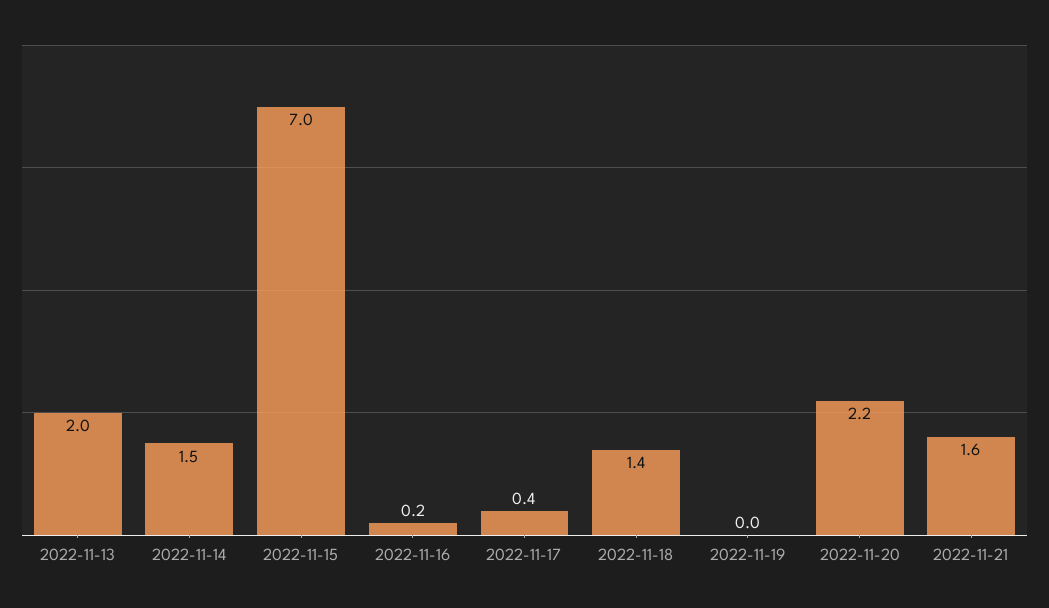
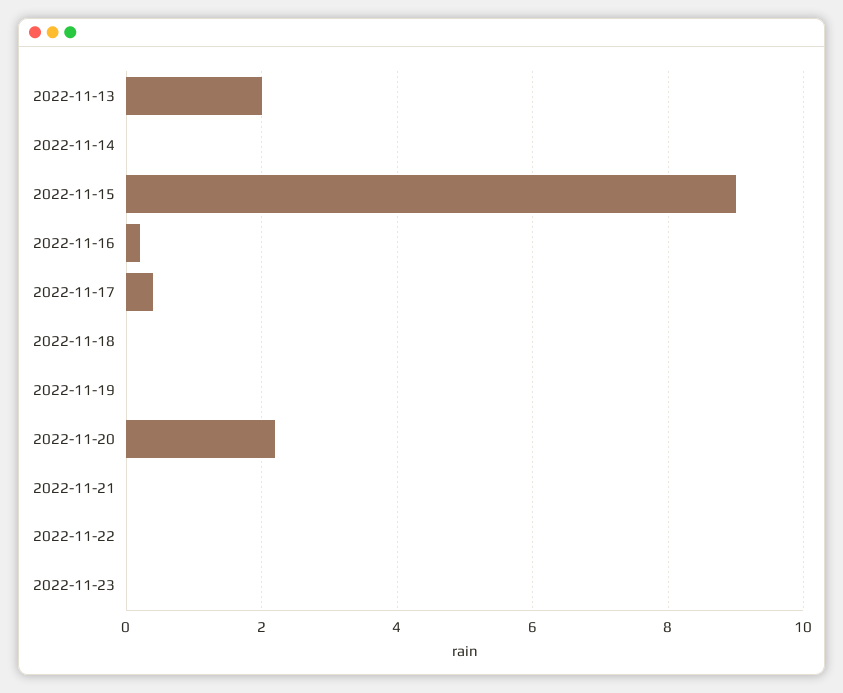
2022-11-14: 1.5 -> 0
2022-11-15: 7 -> 9
2022-11-18: 1.4 -> 0
2022-11-21: 1.6 -> 0
2022-11-22: none -> 0
2022-11-23: none -> 0

